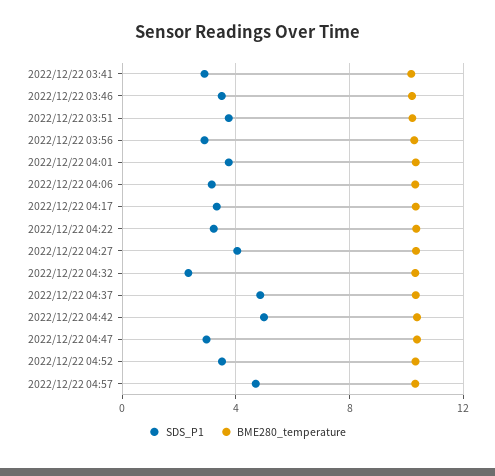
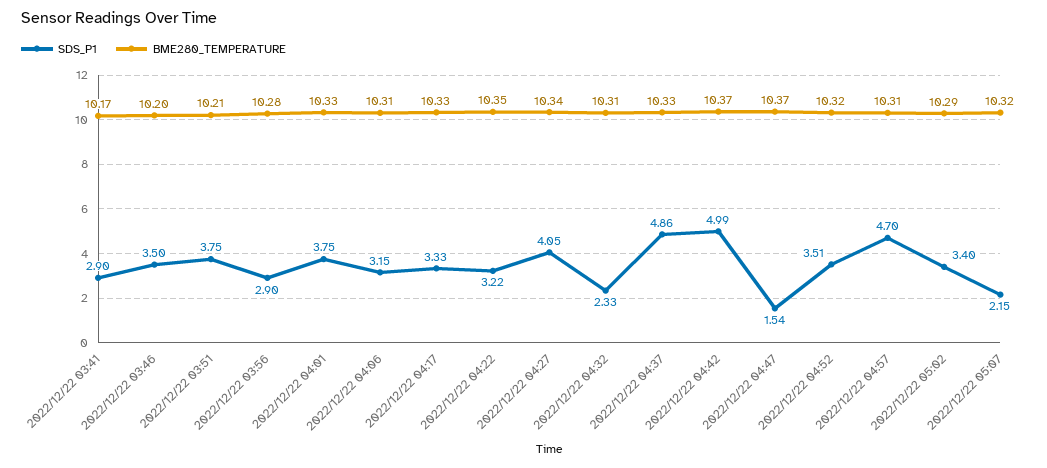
SDS_P1, 2022/12/22 04:47: 3 -> 1.54
SDS_P1, 2022/12/22 05:02: none -> 3.4
BME280_temperature, 2022/12/22 05:02: none -> 10.29
SDS_P1, 2022/12/22 05:07: none -> 2.15
BME280_temperature, 2022/12/22 05:07: none -> 10.32

